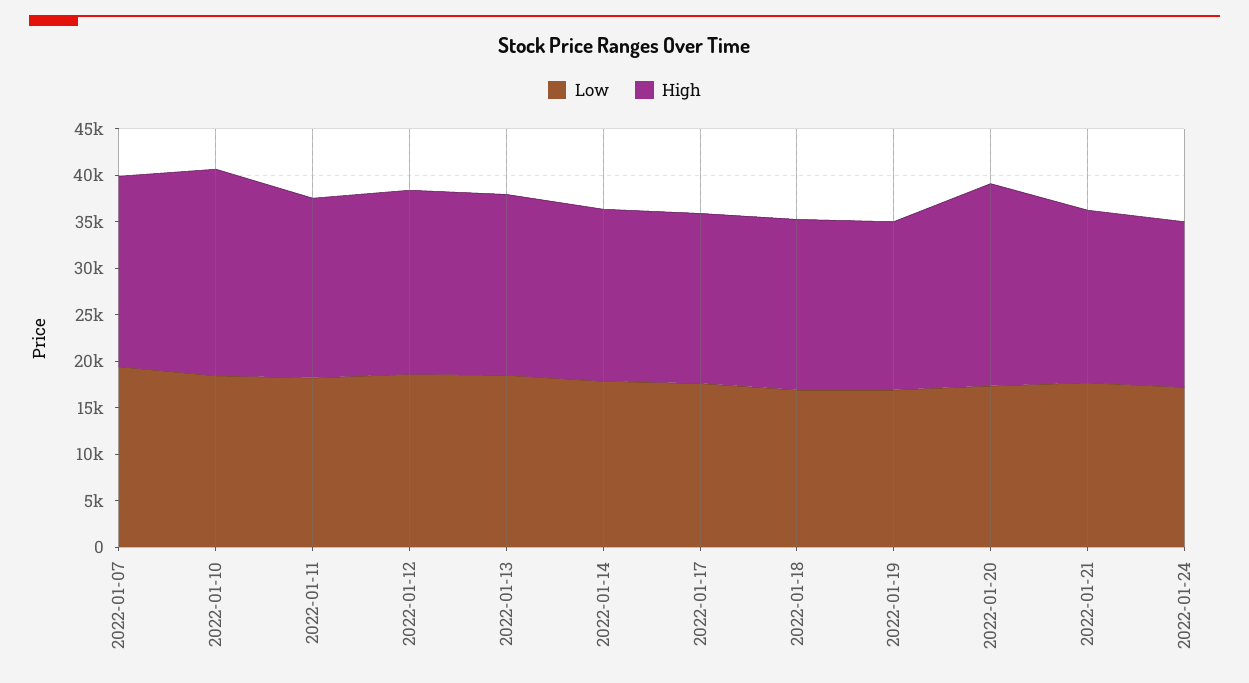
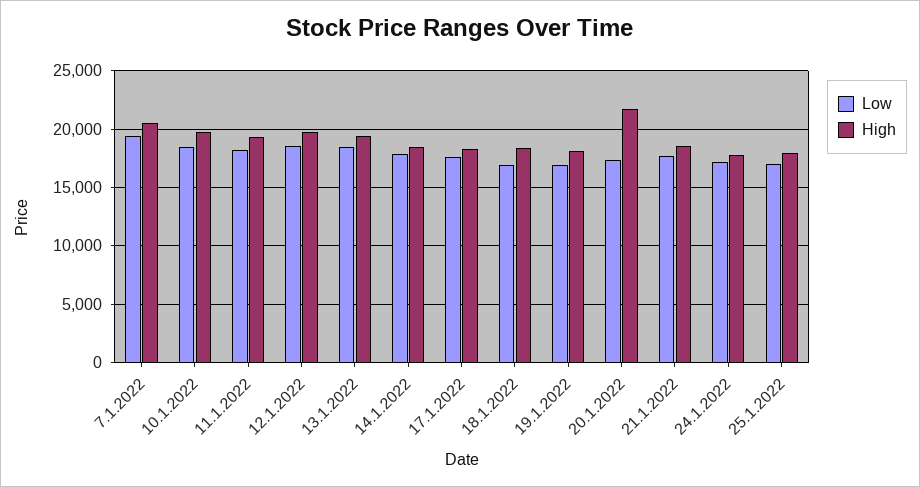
High, 2022-01-10: 22000 -> 20000
Low, 25.1.2022: none -> 17000
High, 25.1.2022: none -> 18000

